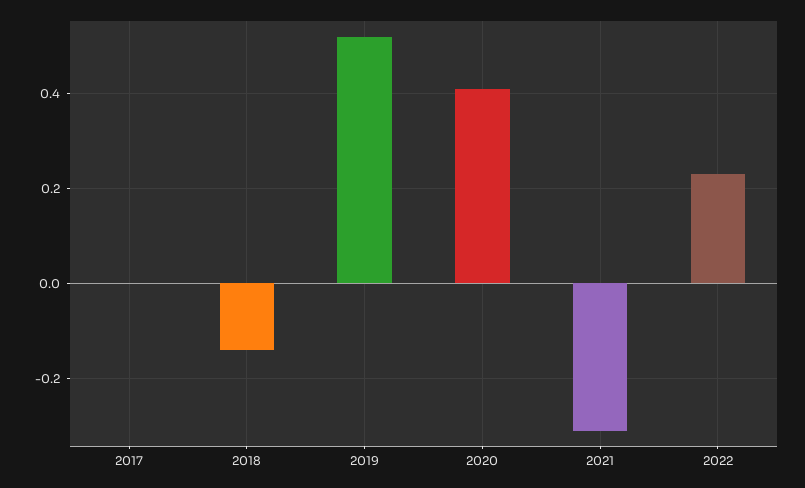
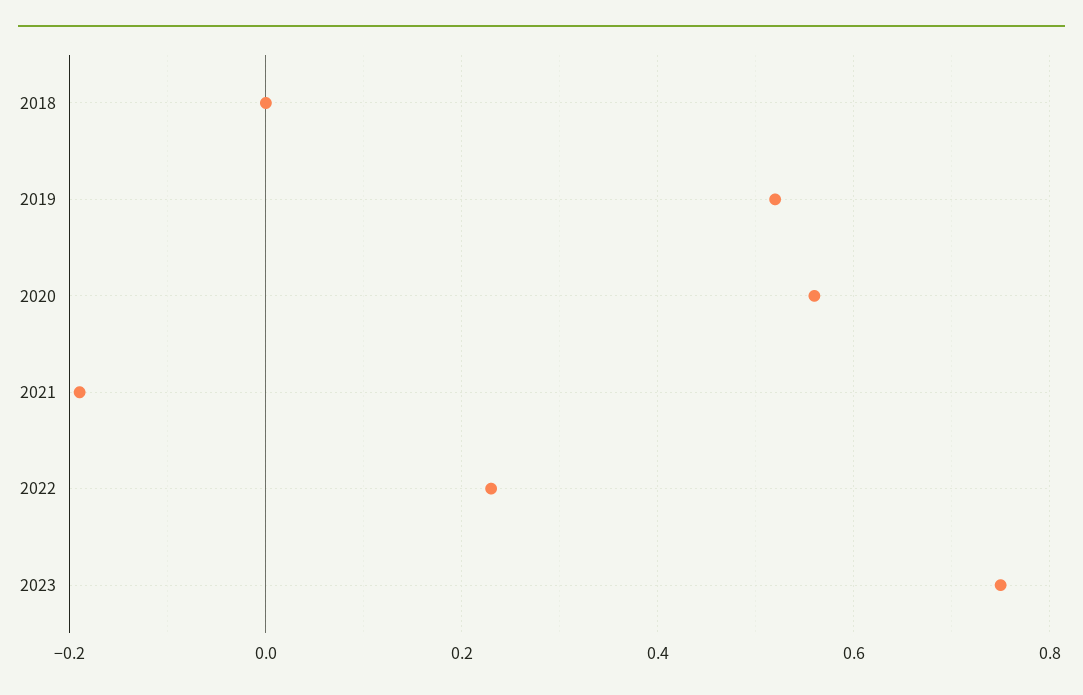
2017: 0 -> none
2018: -0.15 -> 0
2020: 0.4 -> 0.55
2021: -0.3 -> -0.2
2023: none -> 0.75

